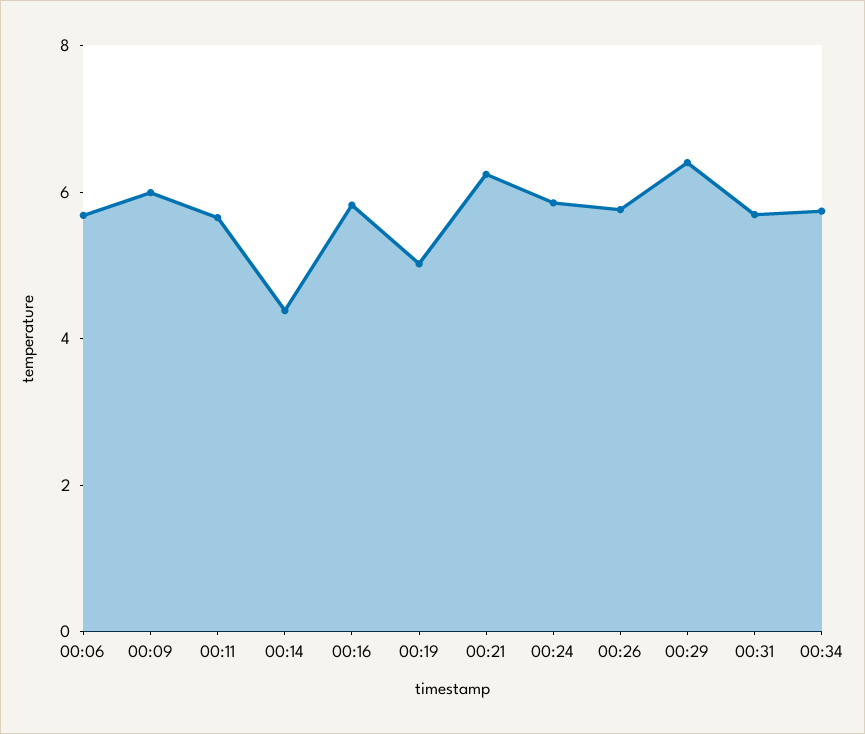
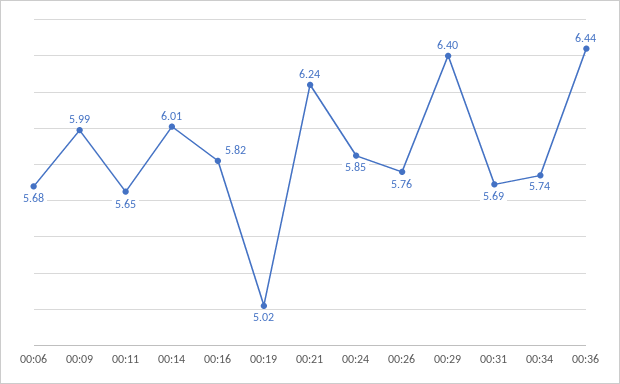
00:14: 4.5 -> 6.01
00:36: none -> 6.44

